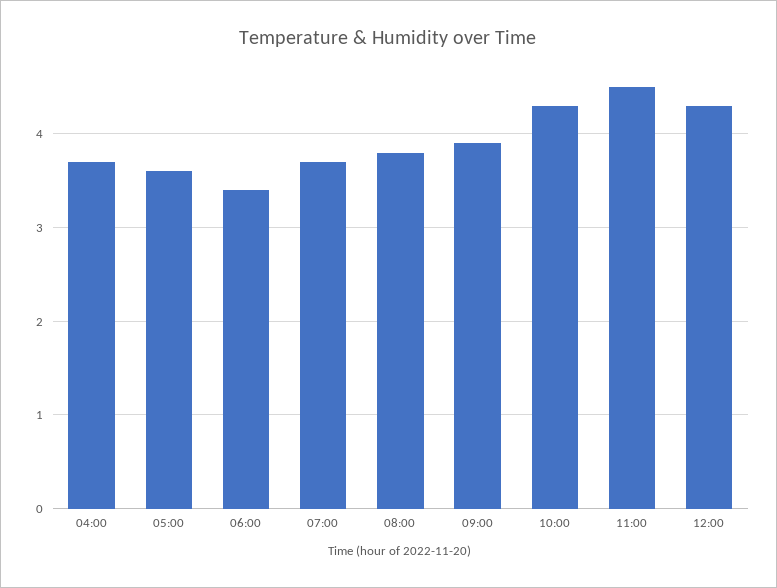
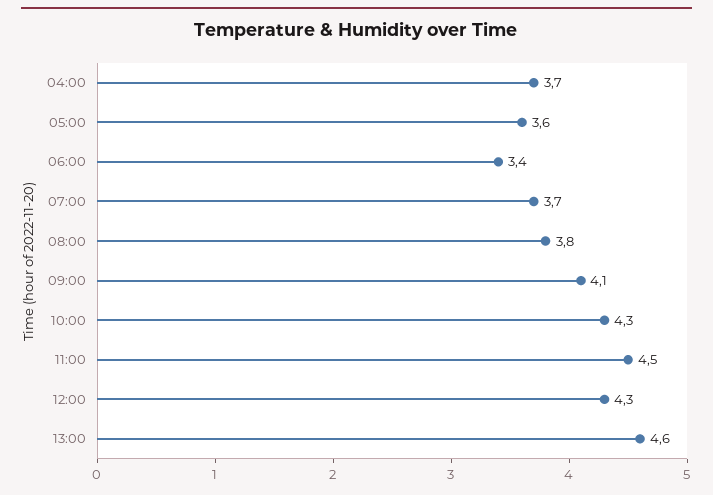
09:00: 3.9 -> 4.1
13:00: none -> 4.6

